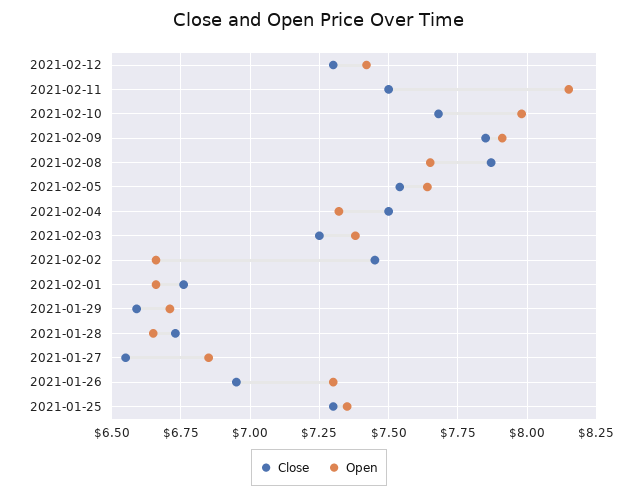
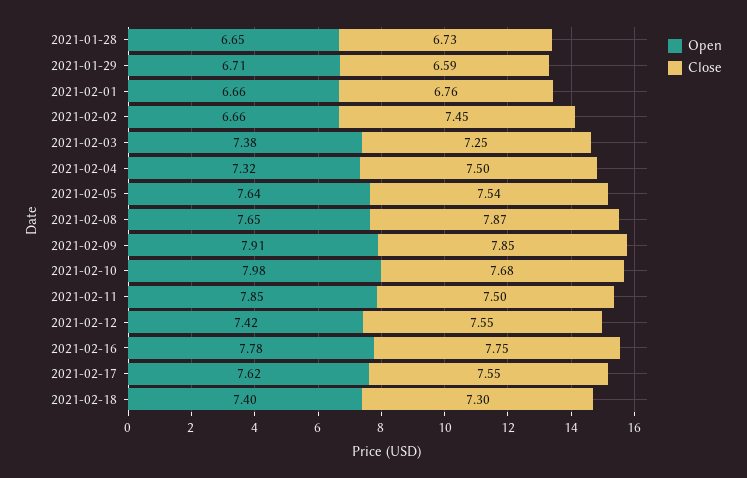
Close, 2021-02-12: 7.3 -> 7.55
Open, 2021-02-11: 8.15 -> 7.85
Close, 2021-01-27: 6.55 -> none
Open, 2021-01-27: 6.85 -> none
Close, 2021-01-26: 6.95 -> none
Open, 2021-01-26: 7.3 -> none
Close, 2021-01-25: 7.3 -> none
Open, 2021-01-25: 7.35 -> none
Open, 2021-02-16: none -> 7.78
Close, 2021-02-16: none -> 7.75
Open, 2021-02-17: none -> 7.62
Close, 2021-02-17: none -> 7.55
Open, 2021-02-18: none -> 7.4
Close, 2021-02-18: none -> 7.3

